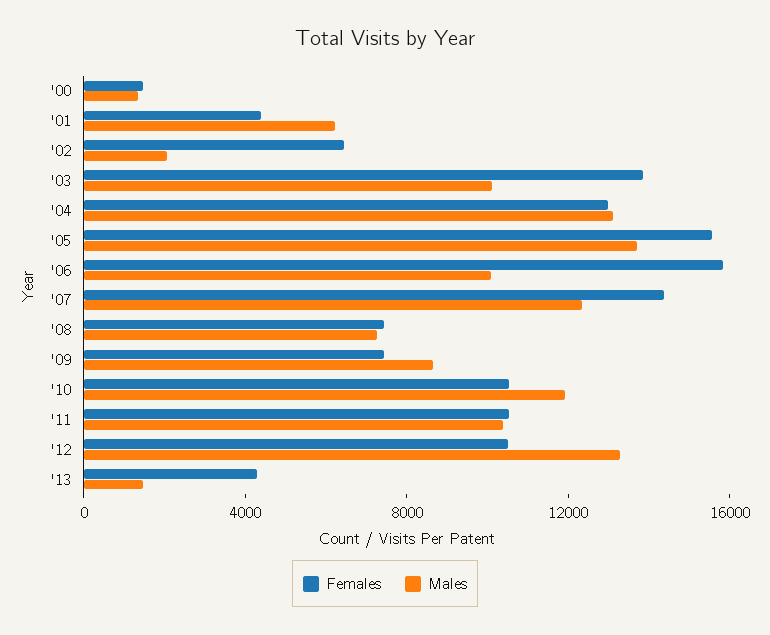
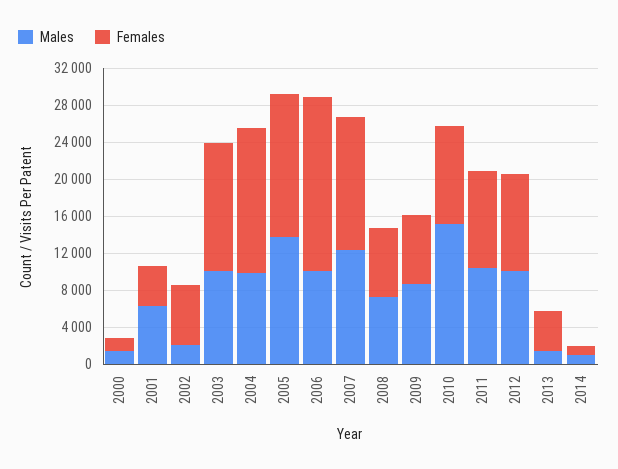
Females, '04: 13000 -> 16000
Males, '04: 13000 -> 10000
Females, '06: 16000 -> 19000
Males, '10: 12000 -> 15000
Males, '12: 13000 -> 10000
Males, 2014: none -> 1000
Females, 2014: none -> 1000

